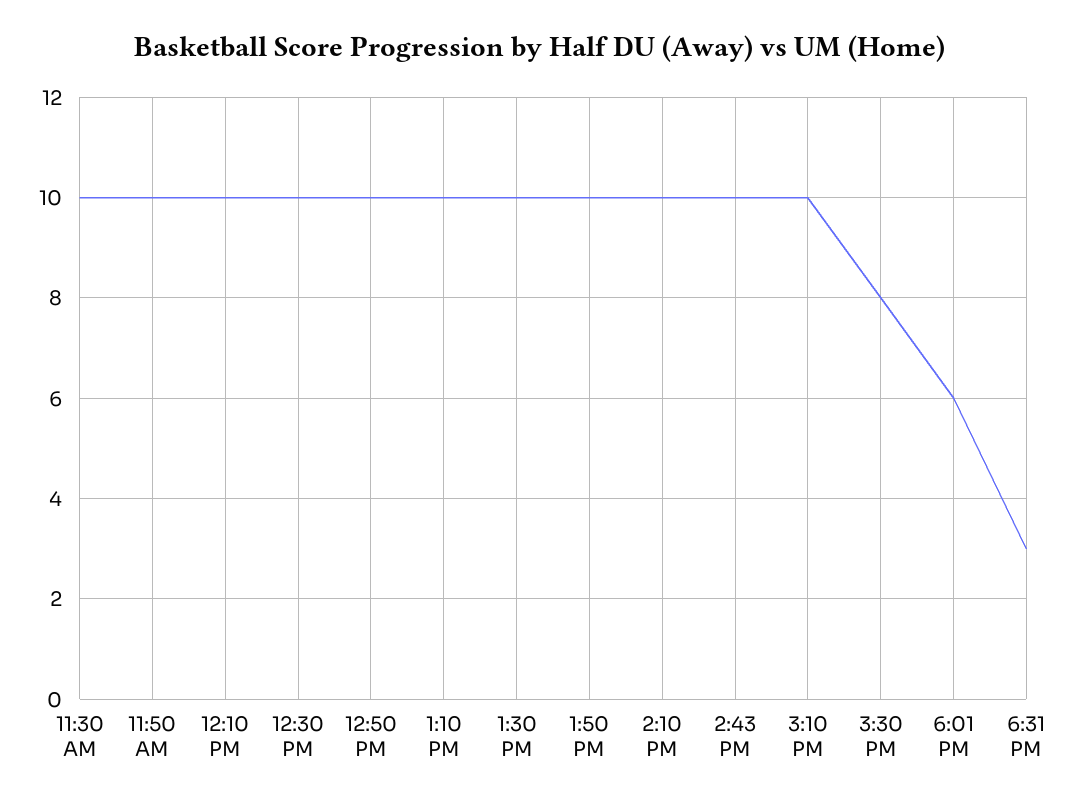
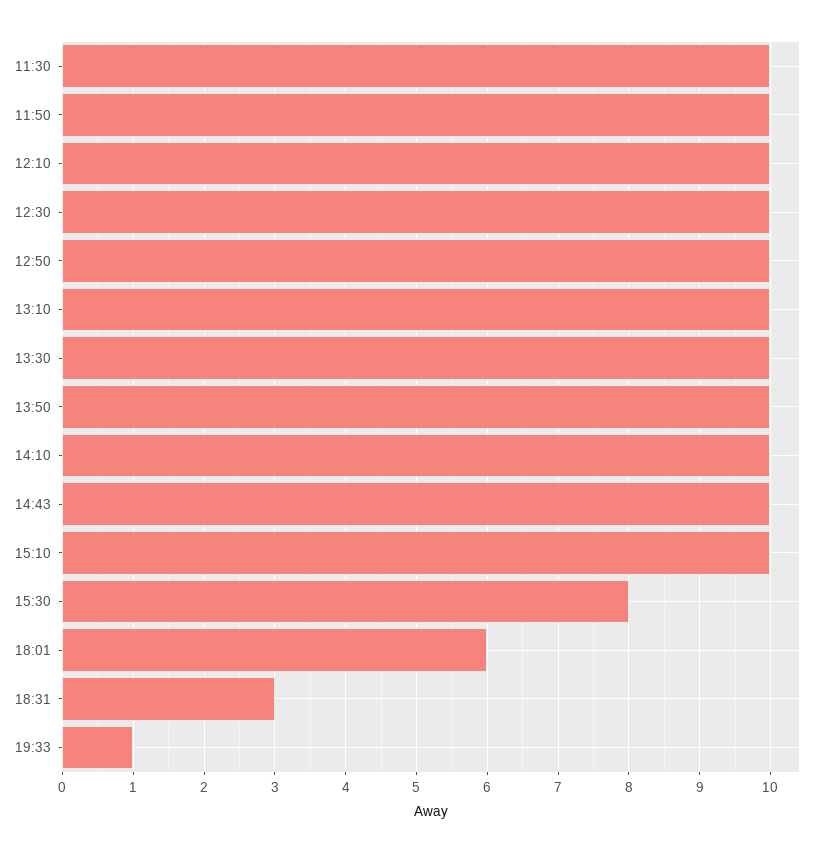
19:33: none -> 1

